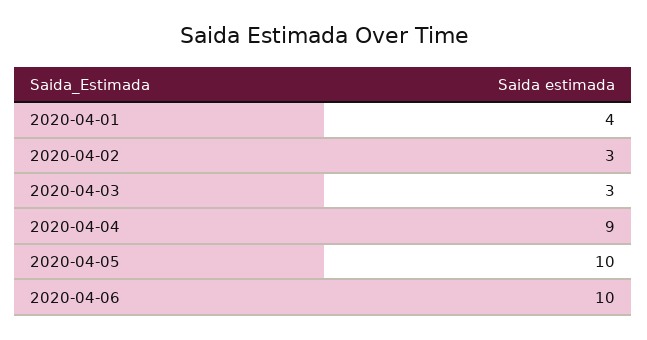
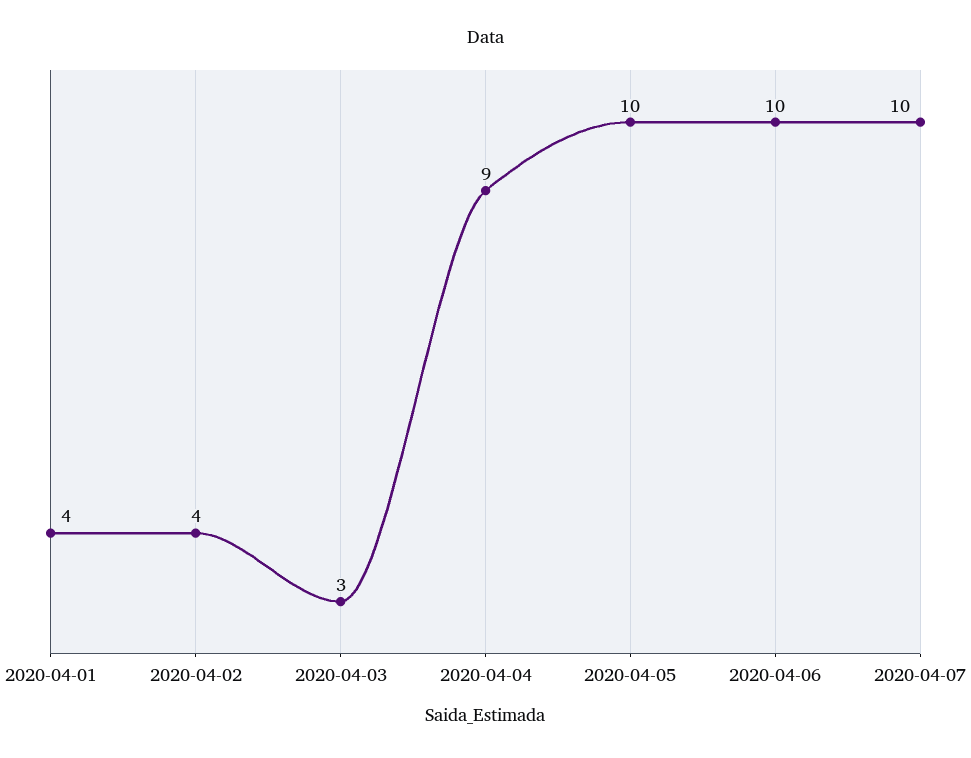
2020-04-02: 3 -> 4
2020-04-07: none -> 10

